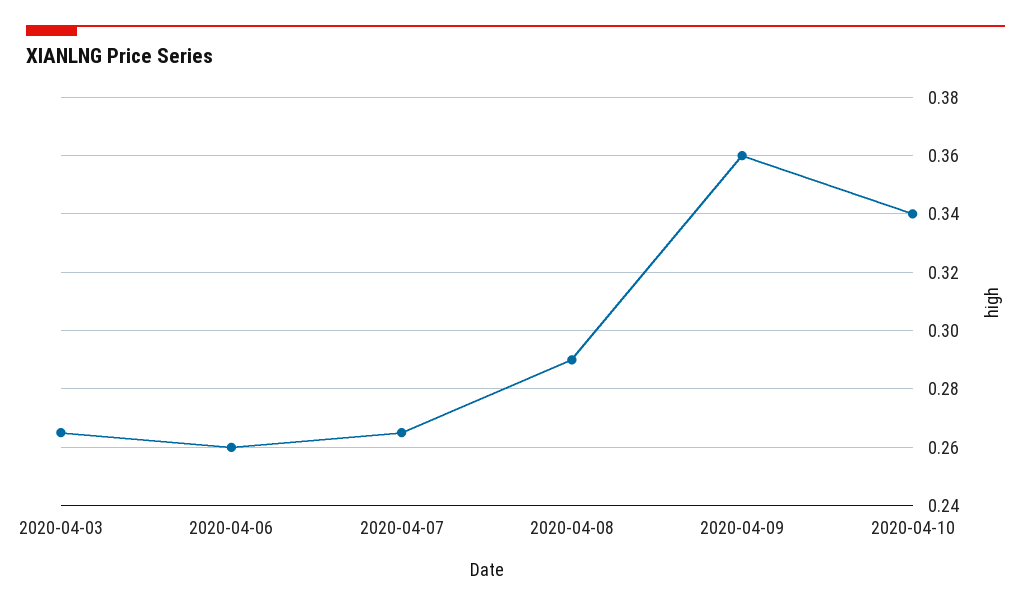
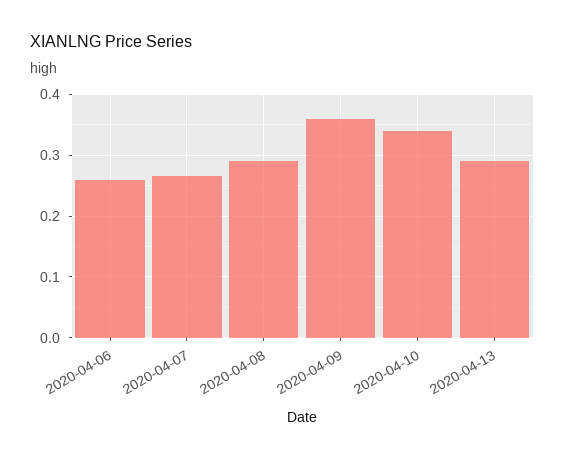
2020-04-03: 0.265 -> none
2020-04-13: none -> 0.29

